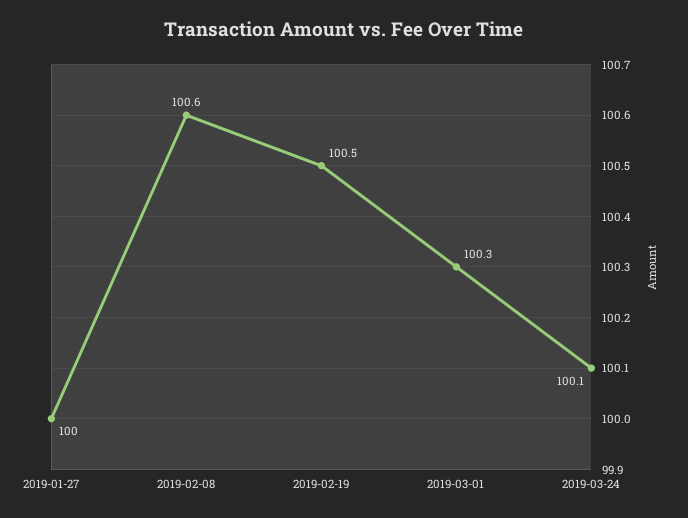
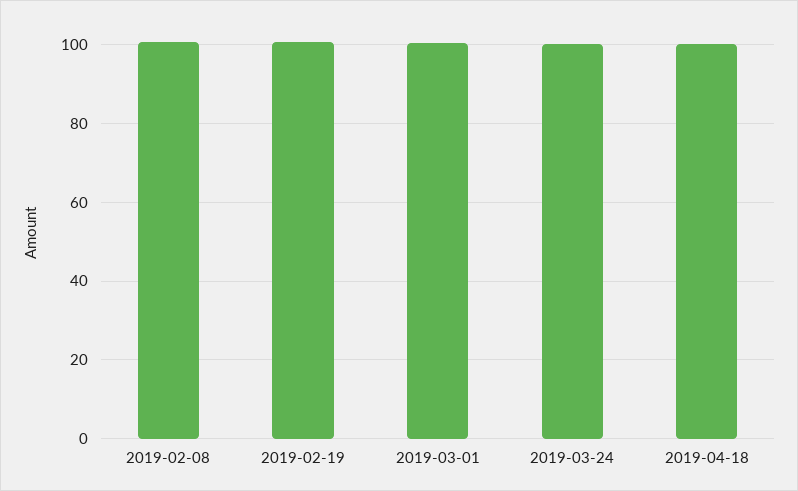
2019-01-27: 100 -> none
2019-04-18: none -> 100

